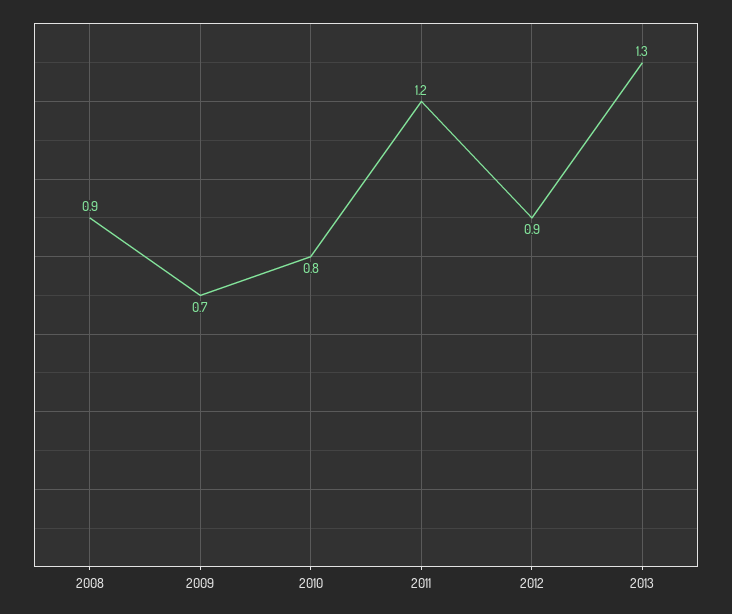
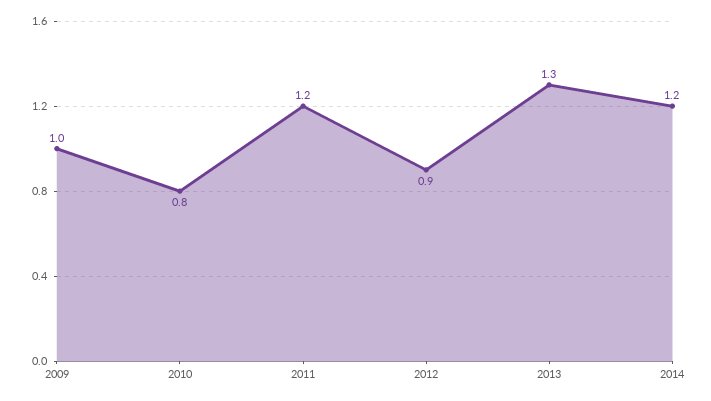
2008: 0.9 -> none
2009: 0.7 -> 1
2014: none -> 1.2

